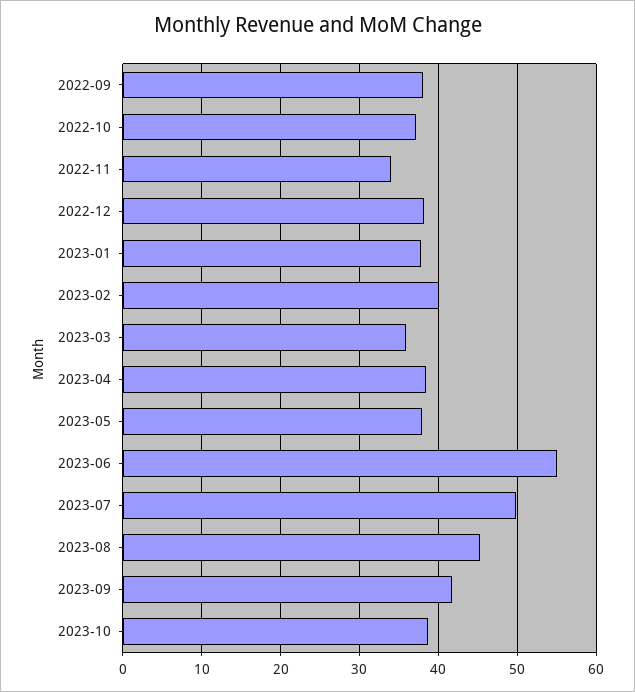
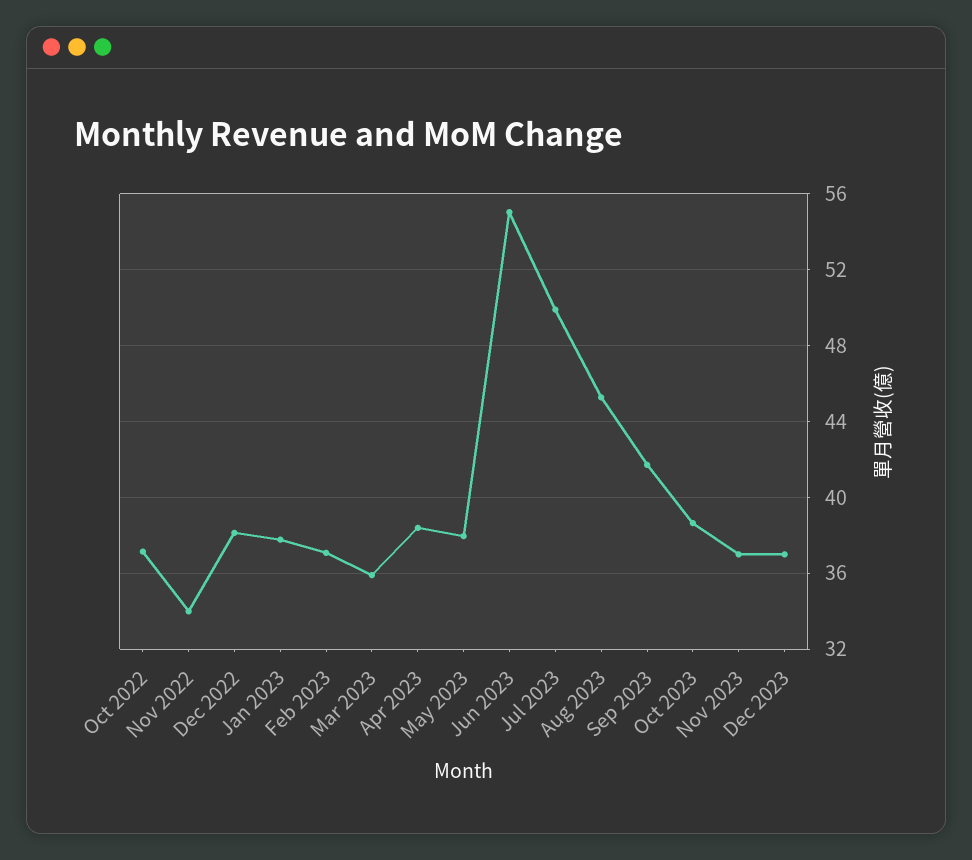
2022-09: 38 -> none
2023-02: 40 -> 37
Nov 2023: none -> 37
Dec 2023: none -> 37

